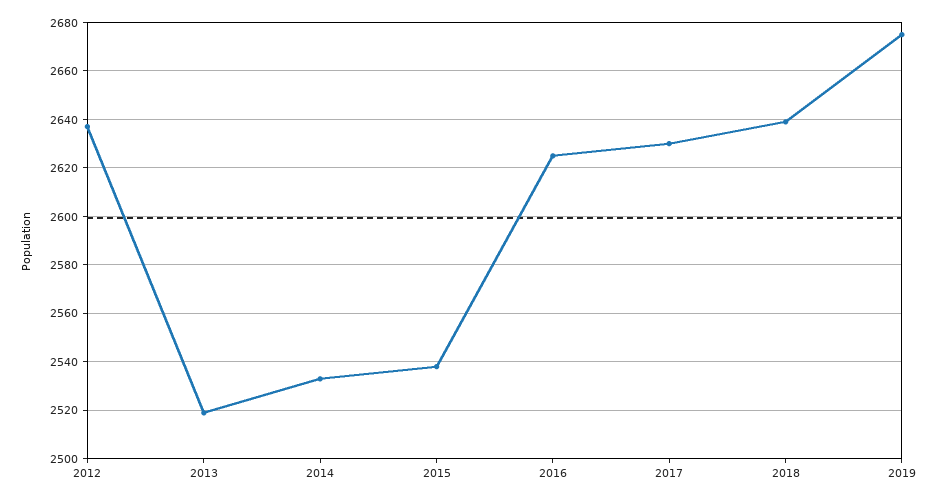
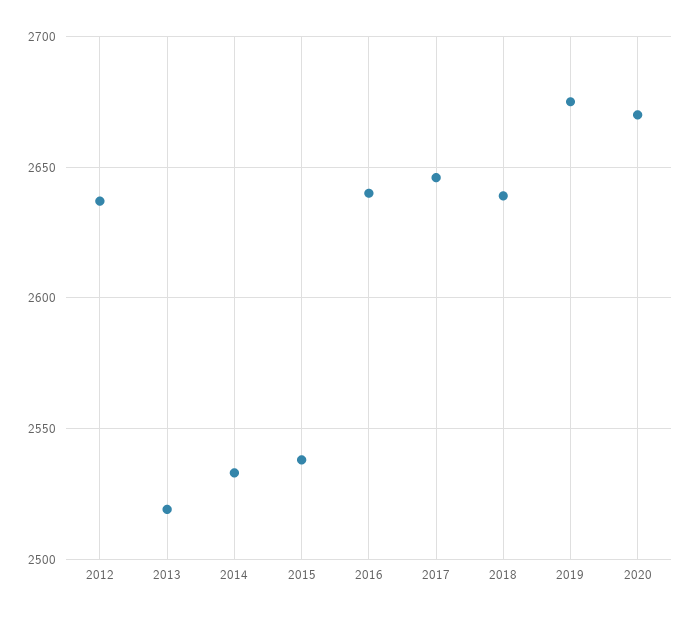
2016: 2625 -> 2640
2017: 2630 -> 2645
2020: none -> 2670

